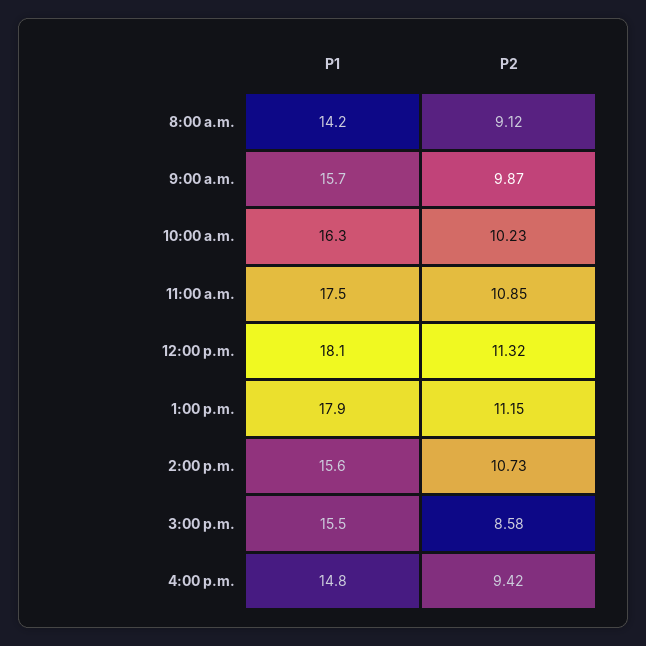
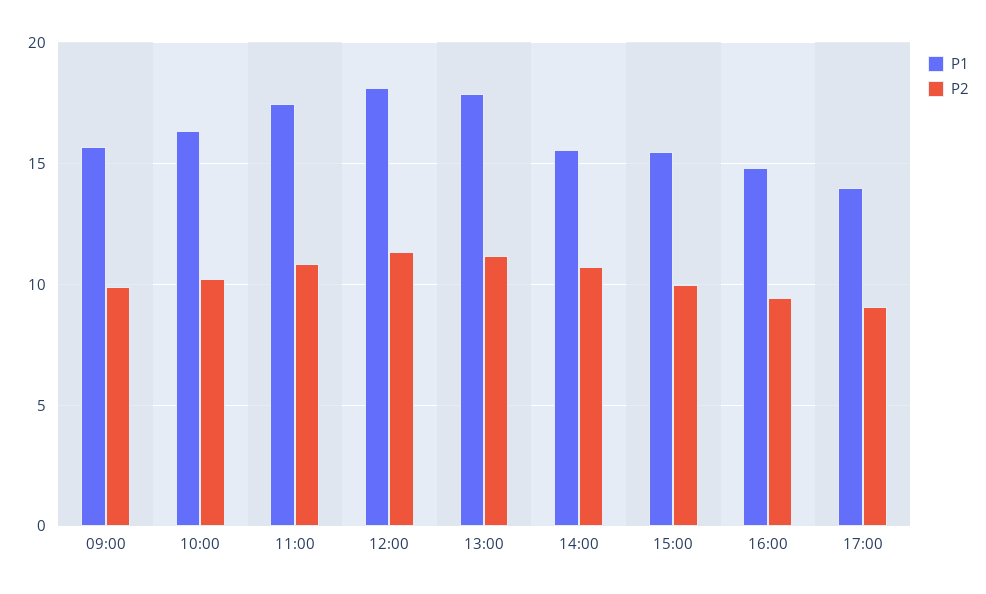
P1, 8:00 a.m.: 14.2 -> none
P2, 8:00 a.m.: 9.12 -> none
P2, 3:00 p.m.: 8.58 -> 10
P1, 17:00: none -> 14
P2, 17:00: none -> 9

